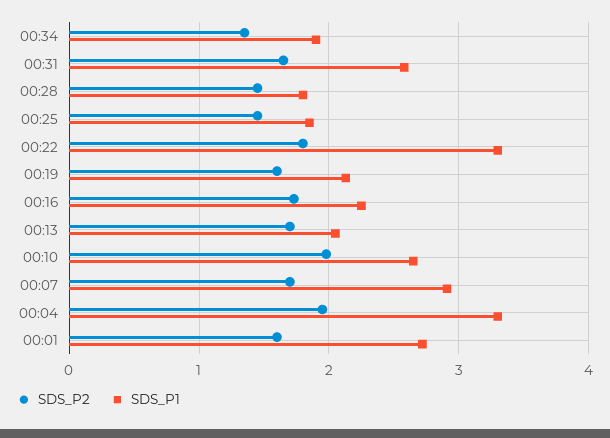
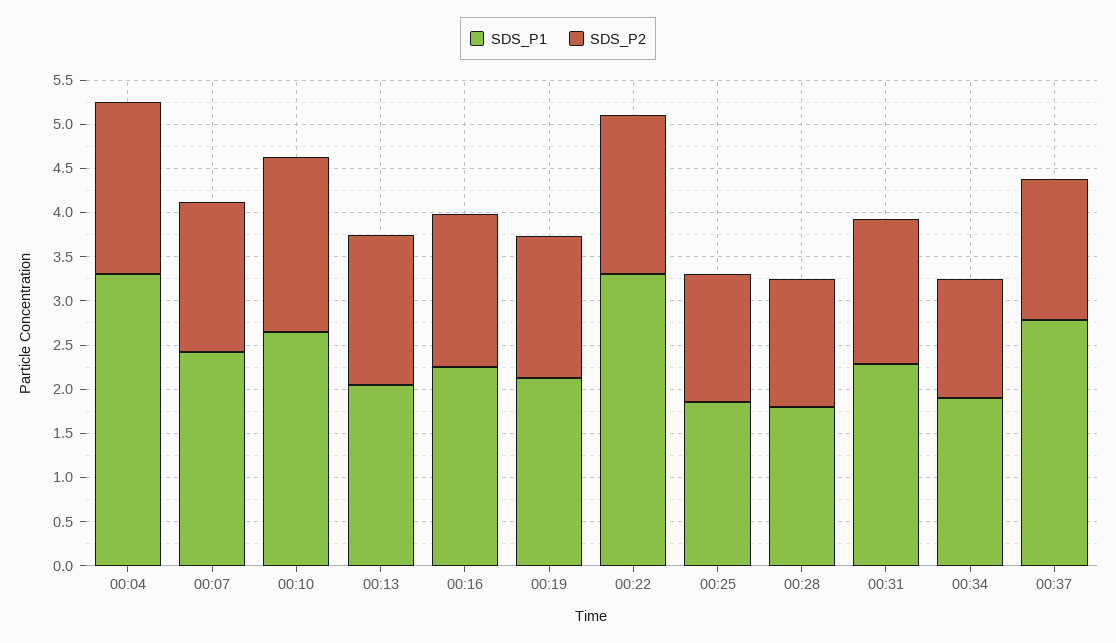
SDS_P1, 00:31: 2.6 -> 2.3
SDS_P1, 00:07: 2.9 -> 2.4
SDS_P2, 00:01: 1.6 -> none
SDS_P1, 00:01: 2.7 -> none
SDS_P1, 00:37: none -> 2.8
SDS_P2, 00:37: none -> 1.6

